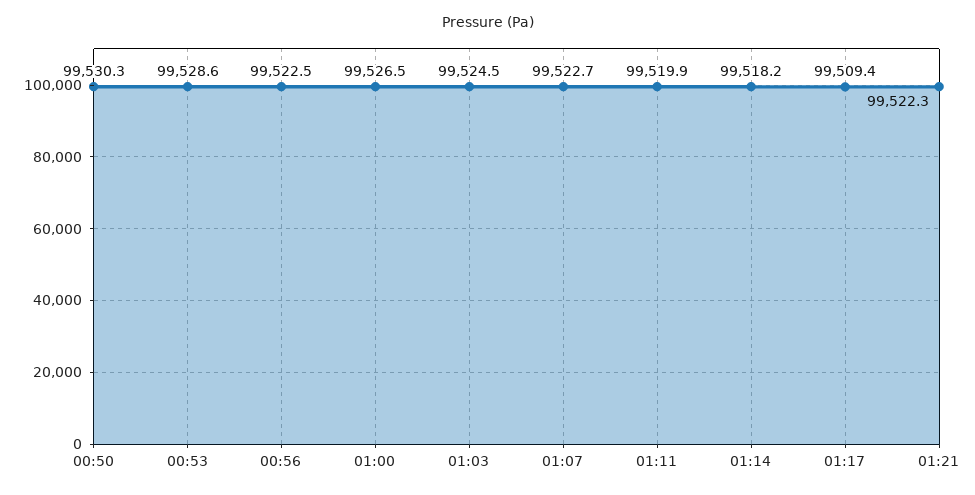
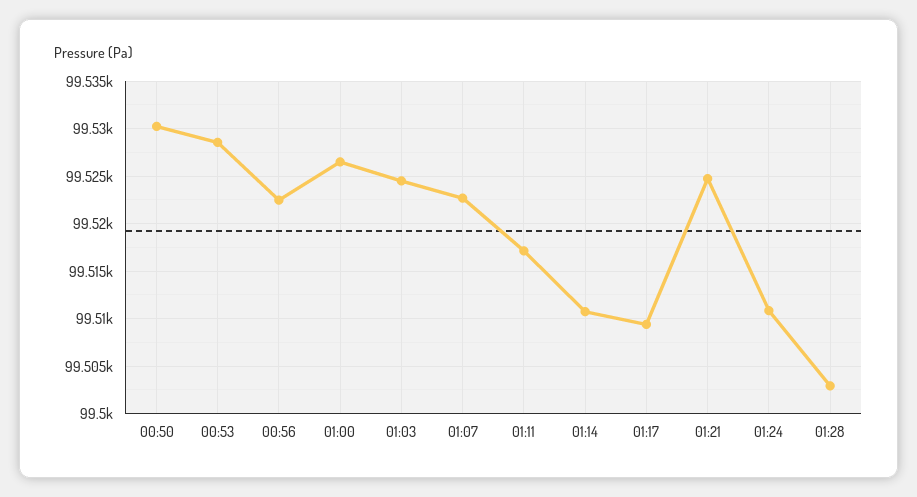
01:11: 99519.9 -> 99517
01:14: 99518.2 -> 99511
01:21: 99522.3 -> 99525
01:24: none -> 99511
01:28: none -> 99503

